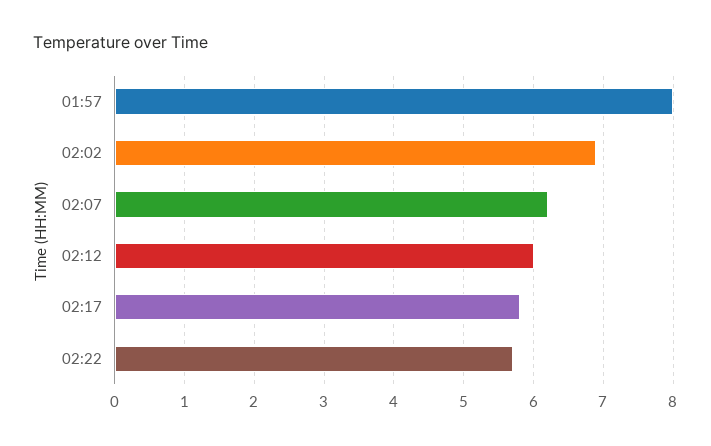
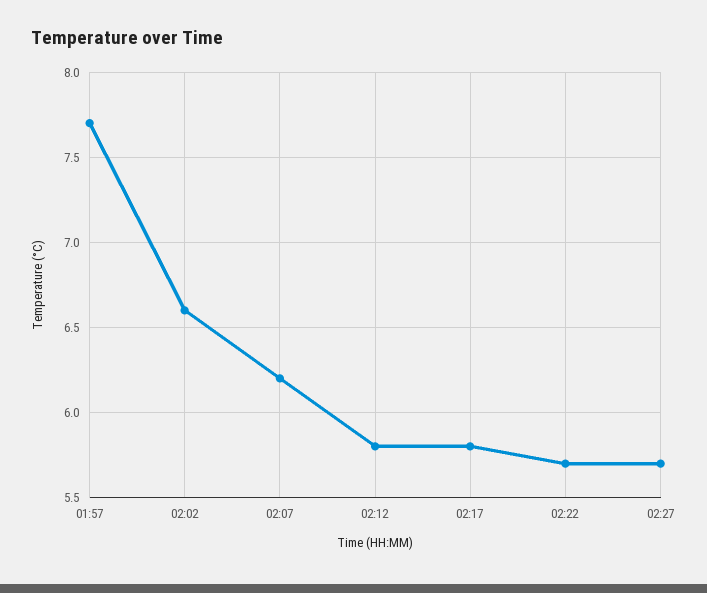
01:57: 8 -> 7.7
02:02: 6.9 -> 6.6
02:12: 6 -> 5.8
02:27: none -> 5.7

